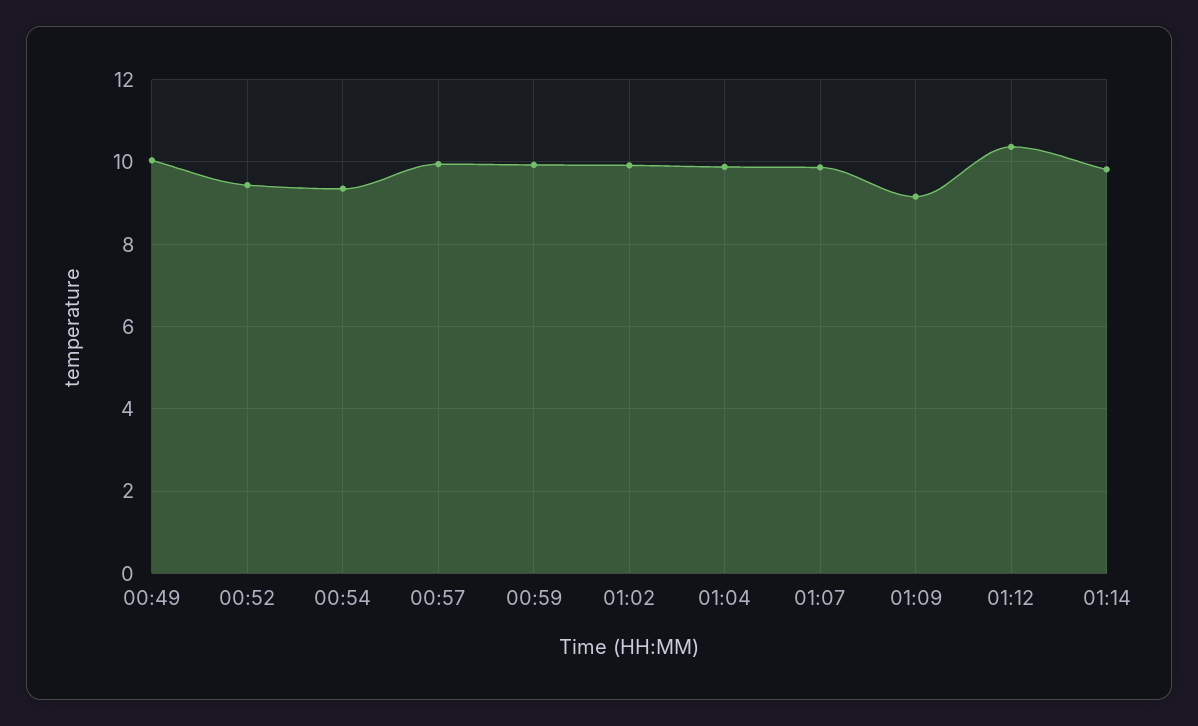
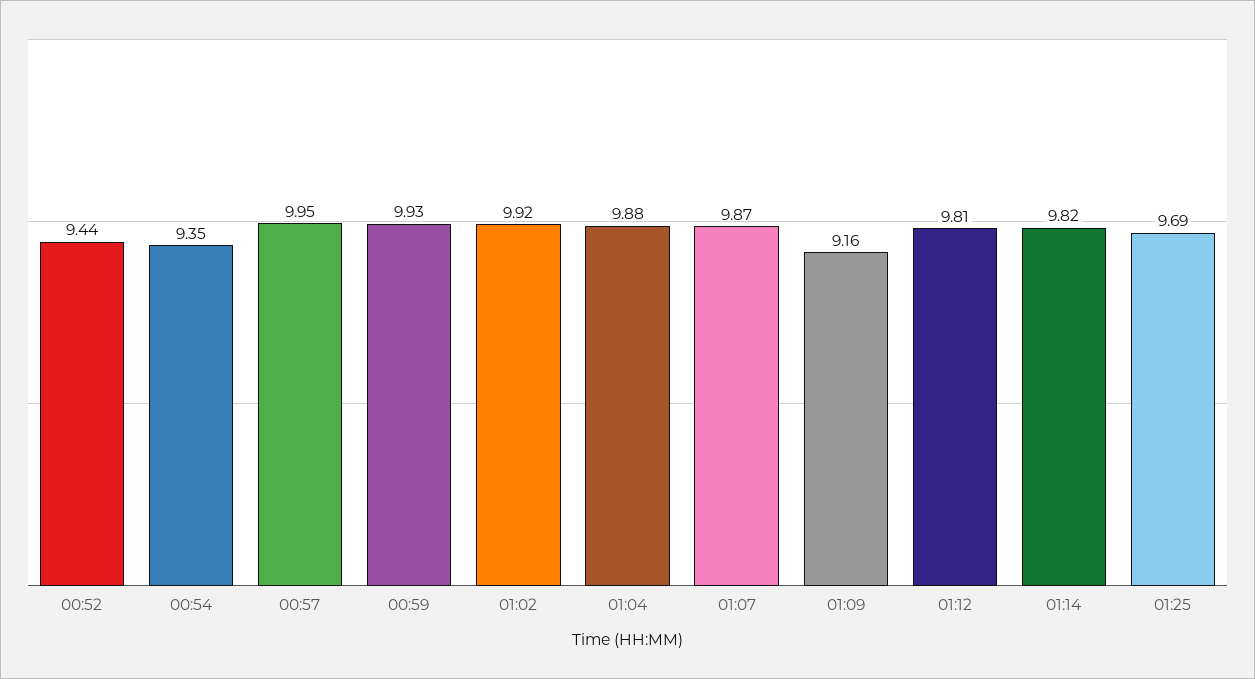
00:49: 10 -> none
01:12: 10.4 -> 9.81
01:25: none -> 9.69

